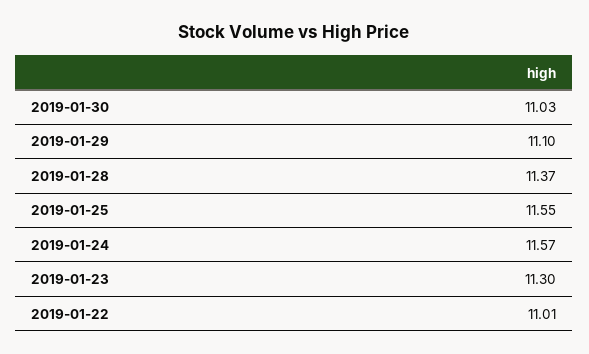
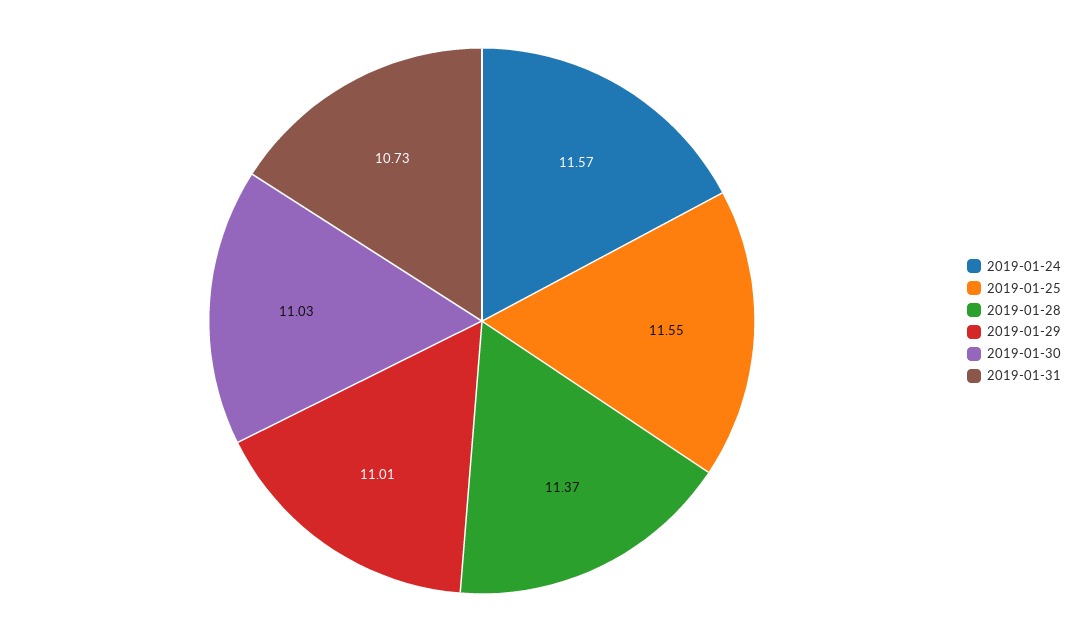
2019-01-29: 11.1 -> 11.01
2019-01-23: 11.3 -> none
2019-01-22: 11.01 -> none
2019-01-31: none -> 10.73

